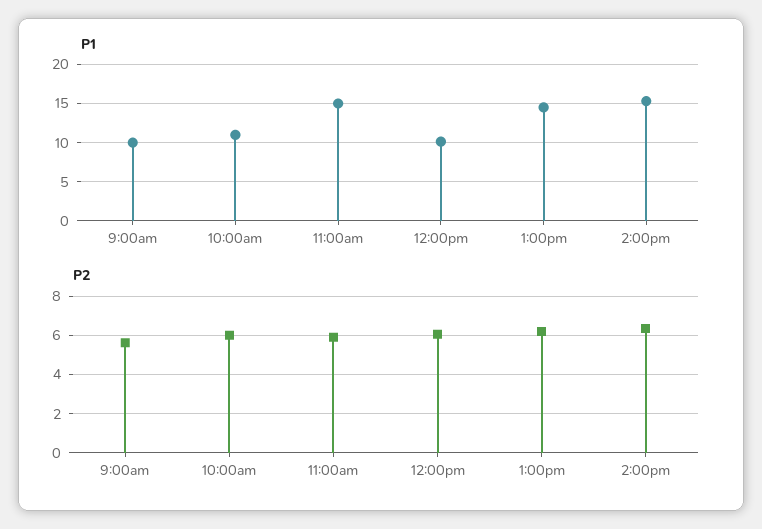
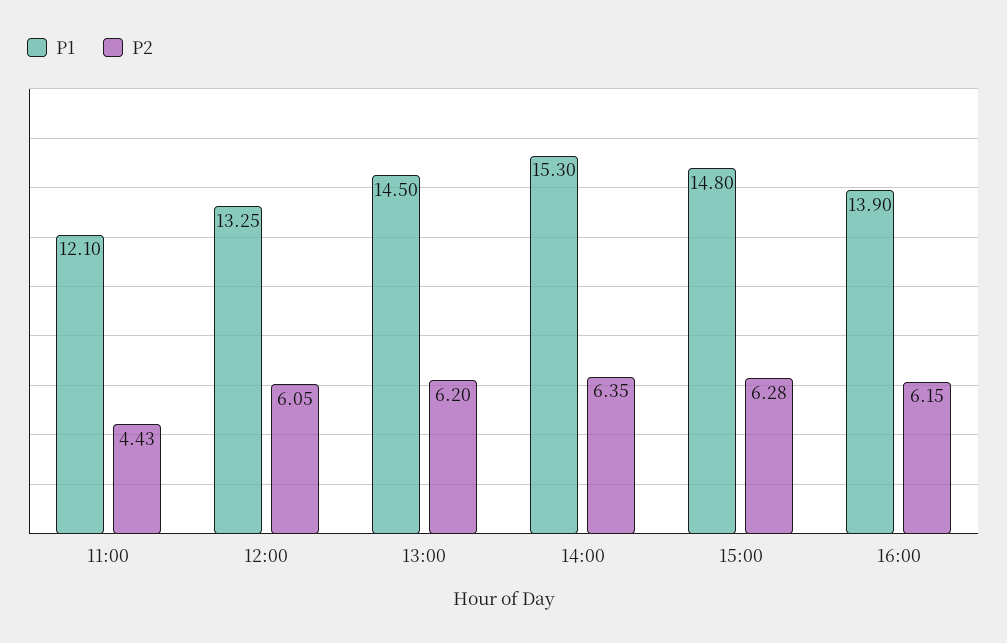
P1, 9:00am: 10 -> none
P1, 10:00am: 11 -> none
P1, 11:00am: 15 -> 12.1
P1, 12:00pm: 10 -> 13.25
P2, 9:00am: 5.5 -> none
P2, 10:00am: 6 -> none
P2, 11:00am: 6 -> 4.43
P1, 15:00: none -> 14.8
P2, 15:00: none -> 6.28
P1, 16:00: none -> 13.9
P2, 16:00: none -> 6.15

